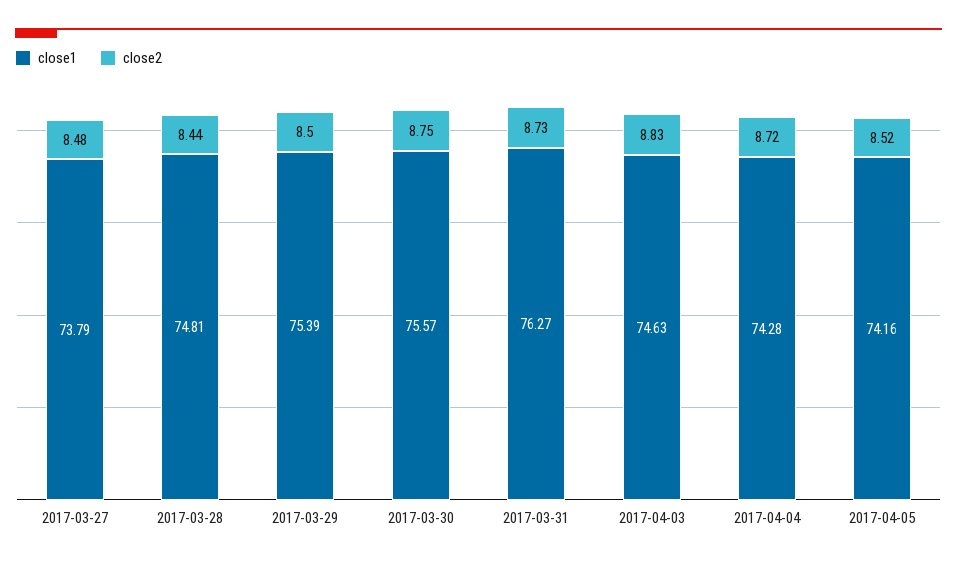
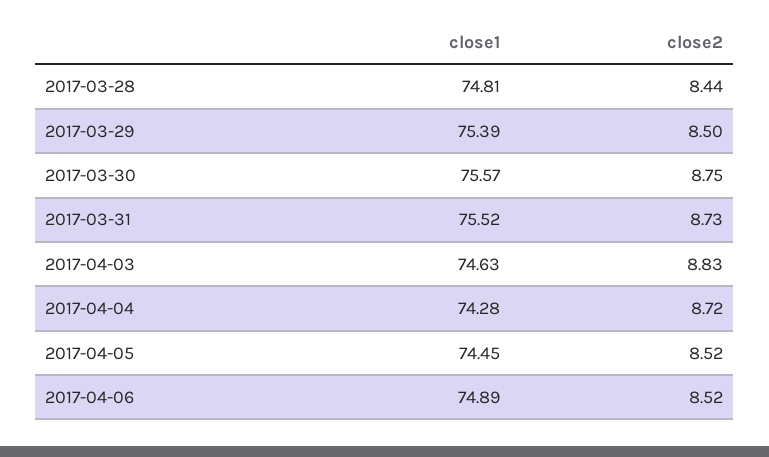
close1, 2017-03-27: 73.79 -> none
close2, 2017-03-27: 8.48 -> none
close1, 2017-03-31: 76.27 -> 75.52
close1, 2017-04-05: 74.16 -> 74.45
close1, 2017-04-06: none -> 74.89
close2, 2017-04-06: none -> 8.52

